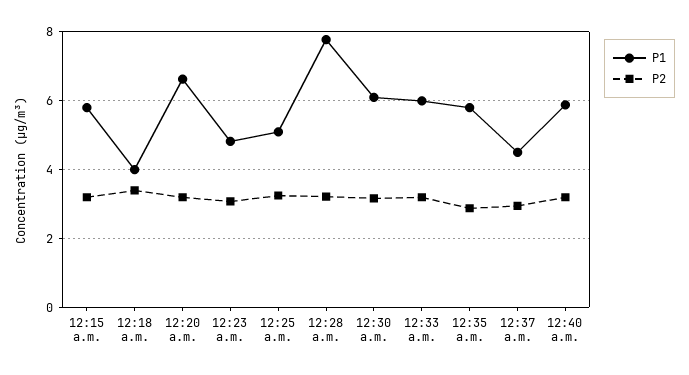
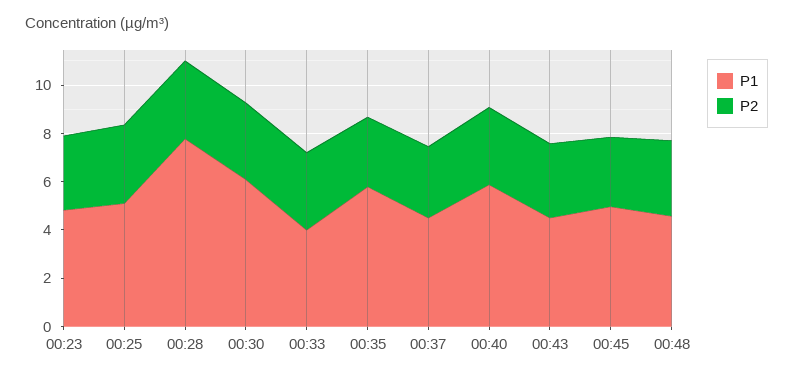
P1, 12:15 a.m.: 5.8 -> none
P2, 12:15 a.m.: 3.2 -> none
P1, 12:18 a.m.: 4 -> none
P2, 12:18 a.m.: 3.4 -> none
P1, 12:20 a.m.: 6.6 -> none
P2, 12:20 a.m.: 3.2 -> none
P1, 12:33 a.m.: 6 -> 4
P1, 00:43: none -> 4.5
P2, 00:43: none -> 3
P1, 00:45: none -> 5
P2, 00:45: none -> 3
P1, 00:48: none -> 4.5
P2, 00:48: none -> 3

